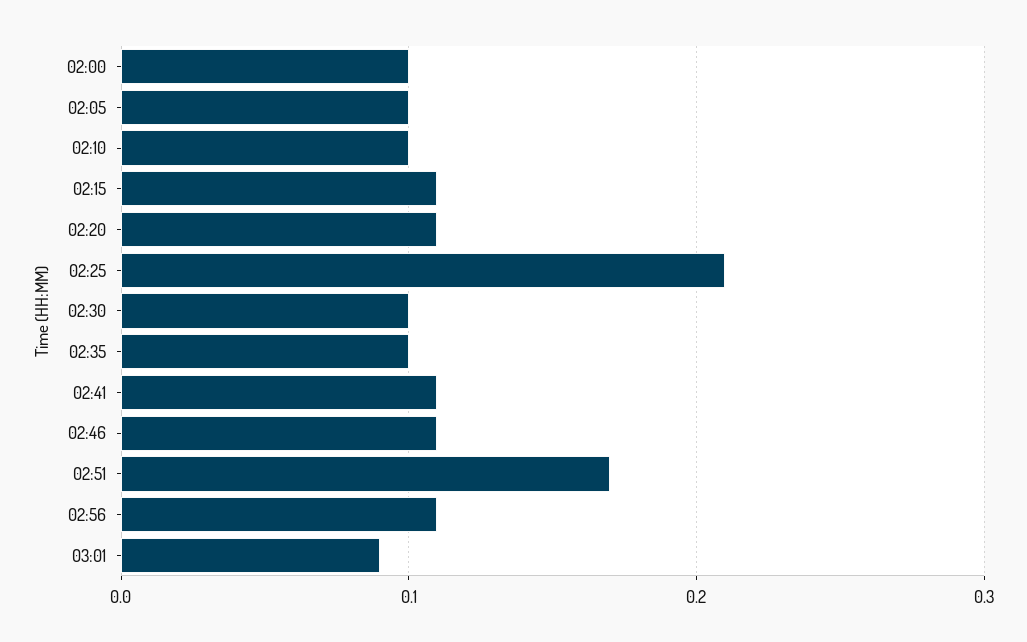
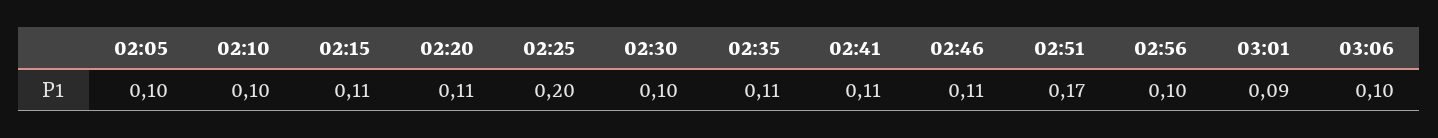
02:00: 0.1 -> none
02:25: 0.21 -> 0.2
02:35: 0.1 -> 0.11
02:56: 0.11 -> 0.1
03:06: none -> 0.1

